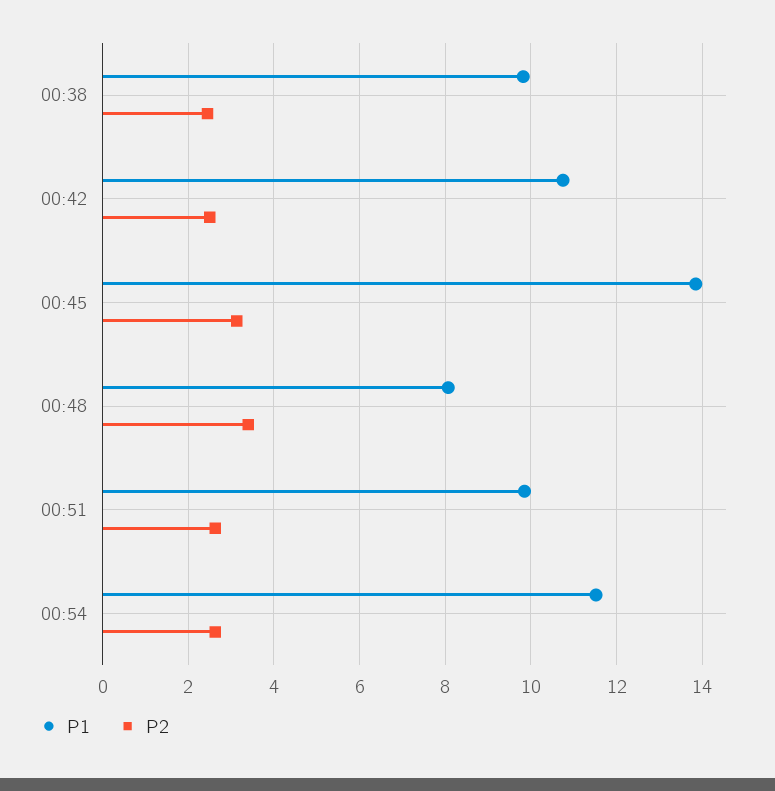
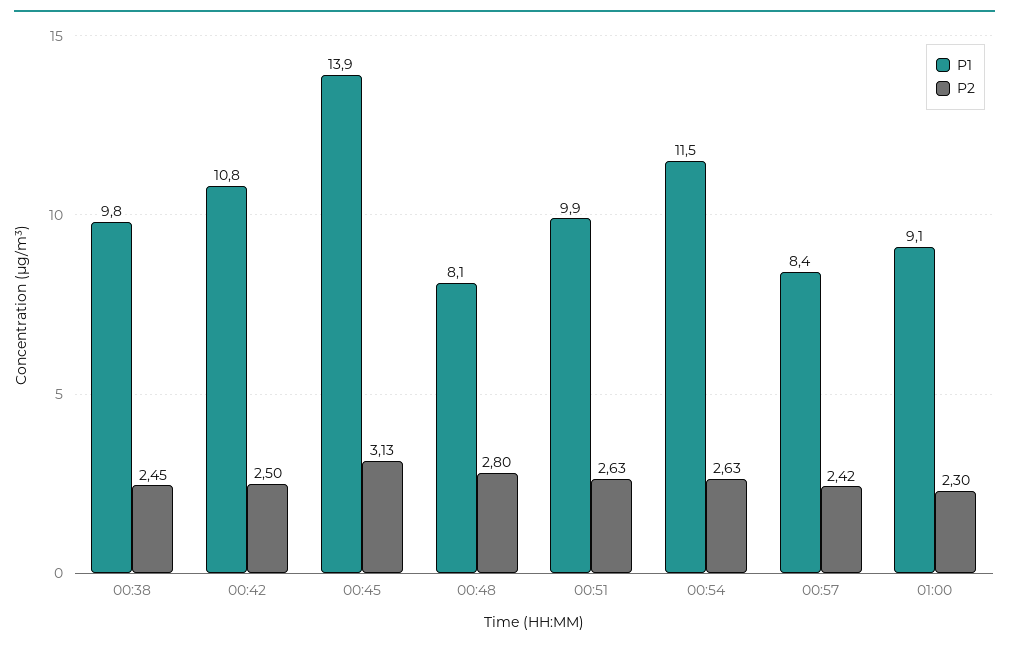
P2, 00:48: 3.4 -> 2.8
P1, 00:57: none -> 8.4
P2, 00:57: none -> 2.42
P1, 01:00: none -> 9.1
P2, 01:00: none -> 2.3

